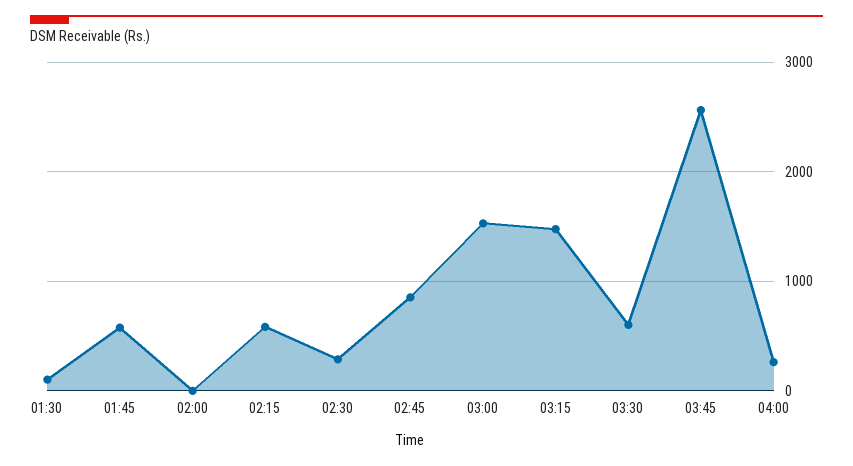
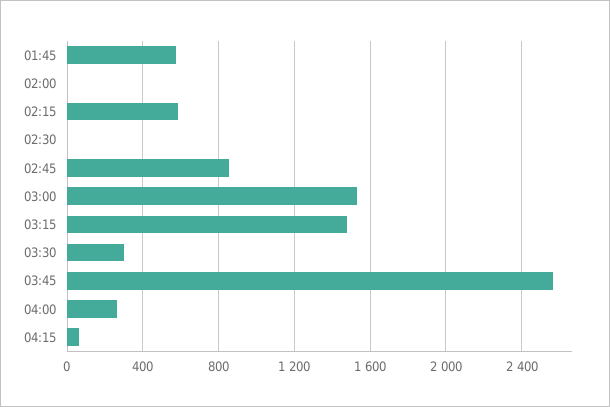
01:30: 100 -> none
02:30: 300 -> 0
03:30: 600 -> 300
04:15: none -> 50

